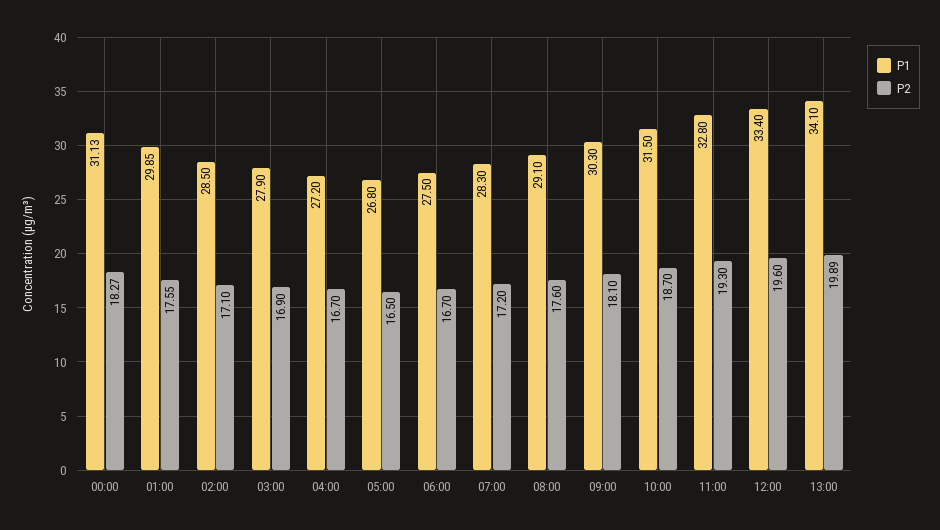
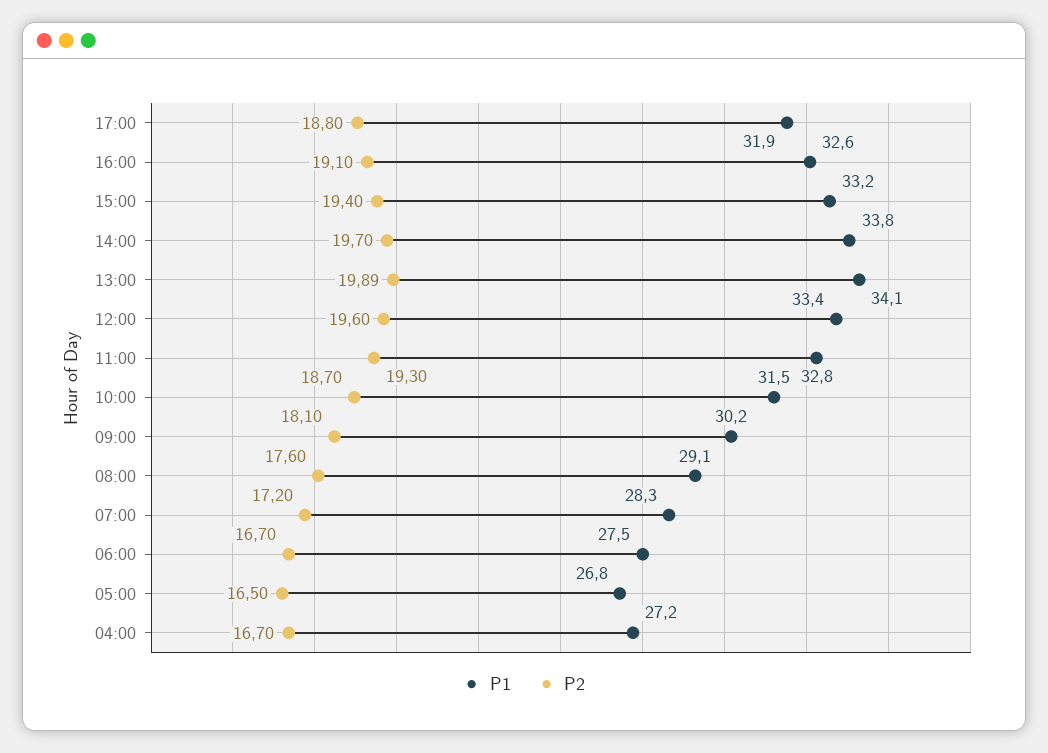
P1, 00:00: 31.13 -> none
P2, 00:00: 18.27 -> none
P1, 01:00: 29.85 -> none
P2, 01:00: 17.55 -> none
P1, 02:00: 28.5 -> none
P2, 02:00: 17.1 -> none
P1, 03:00: 27.9 -> none
P2, 03:00: 16.9 -> none
P1, 09:00: 30.3 -> 30.2
P1, 17:00: none -> 31.9
P2, 17:00: none -> 18.8
P1, 16:00: none -> 32.6
P2, 16:00: none -> 19.1
P1, 15:00: none -> 33.2
P2, 15:00: none -> 19.4
P1, 14:00: none -> 33.8
P2, 14:00: none -> 19.7

